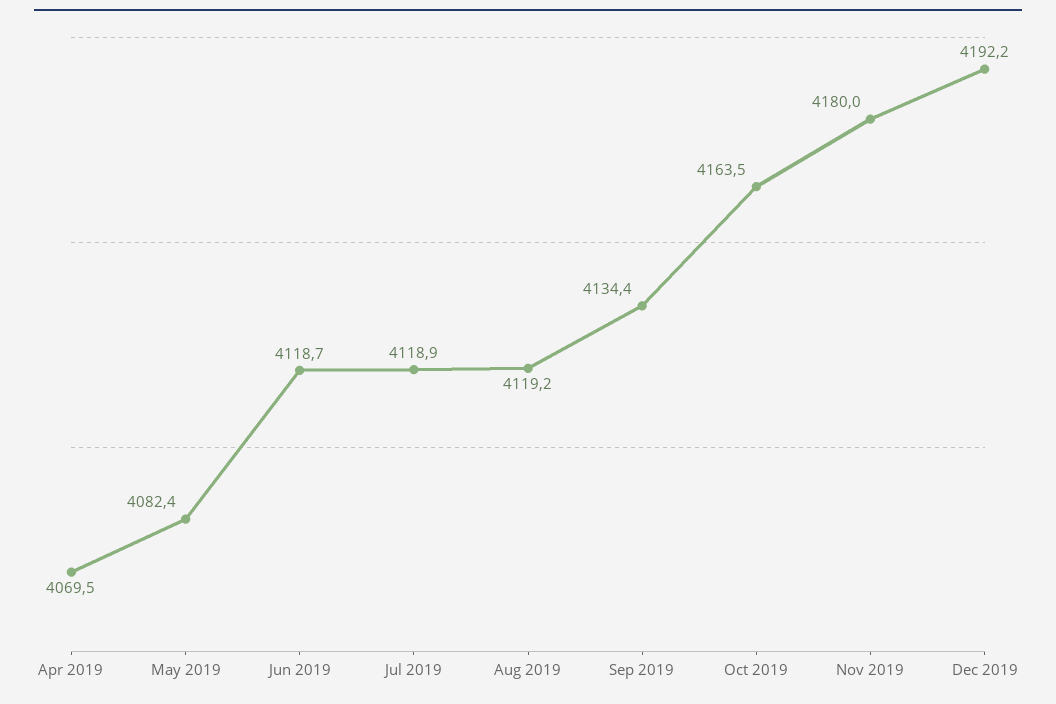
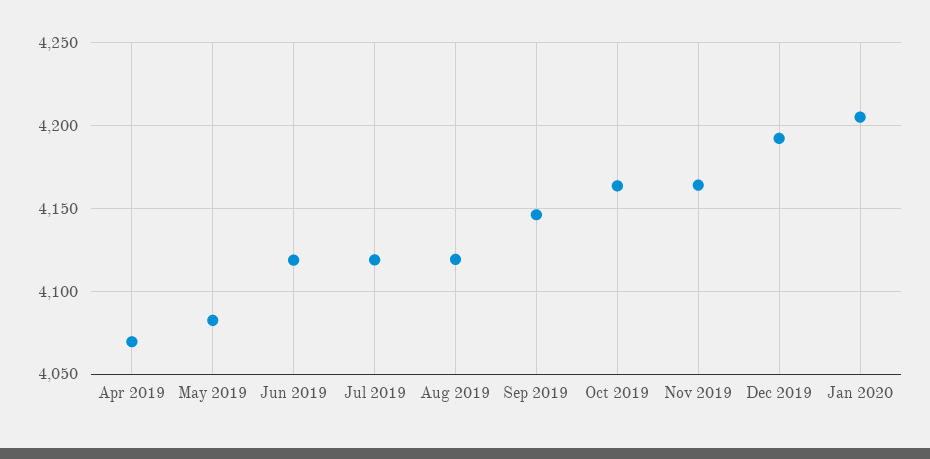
Sep 2019: 4134.4 -> 4145
Nov 2019: 4180 -> 4165
Jan 2020: none -> 4205

